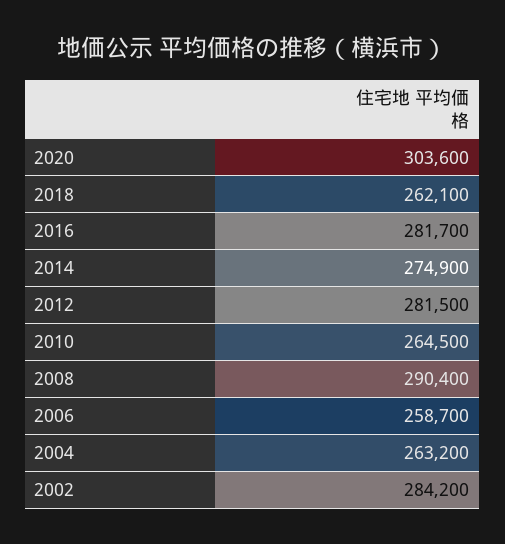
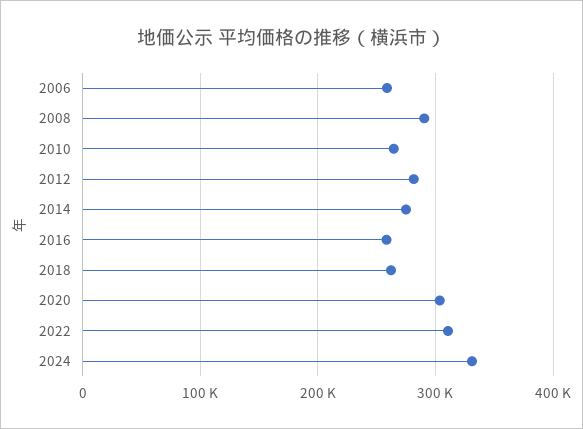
2016: 281700 -> 260000
2004: 263200 -> none
2002: 284200 -> none
2022: none -> 310000
2024: none -> 330000

